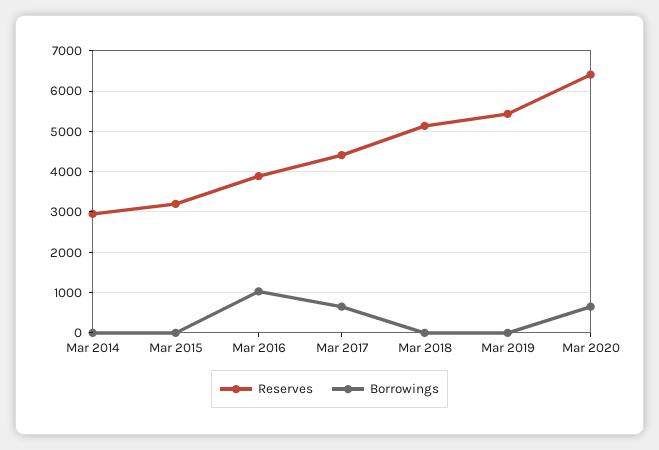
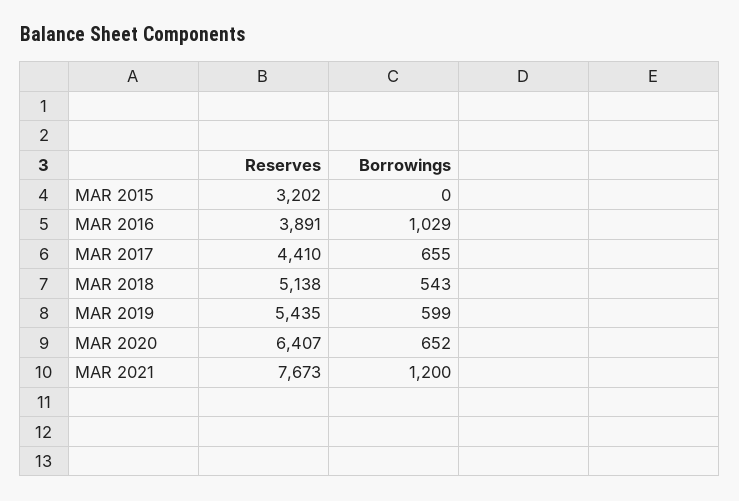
Reserves, Mar 2014: 3000 -> none
Borrowings, Mar 2014: 0 -> none
Borrowings, Mar 2018: 0 -> 543
Borrowings, Mar 2019: 0 -> 599
Reserves, MAR 2021: none -> 7673
Borrowings, MAR 2021: none -> 1200

